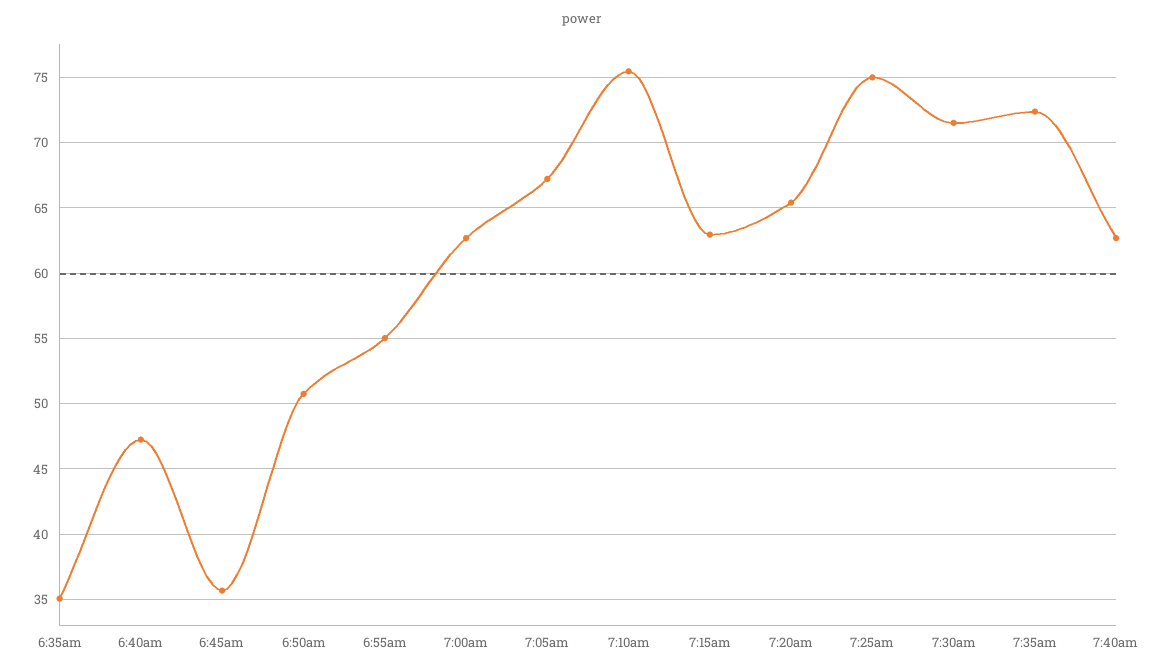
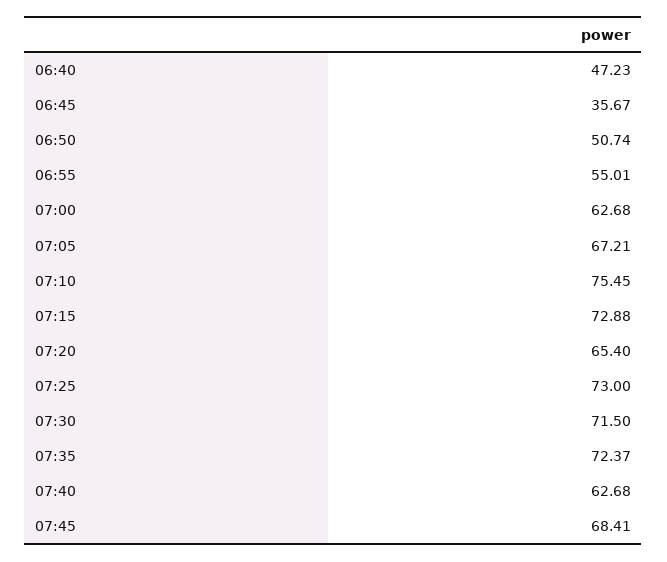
6:35am: 35 -> none
7:15am: 63 -> 72.88
7:25am: 75 -> 73
07:45: none -> 68.41

